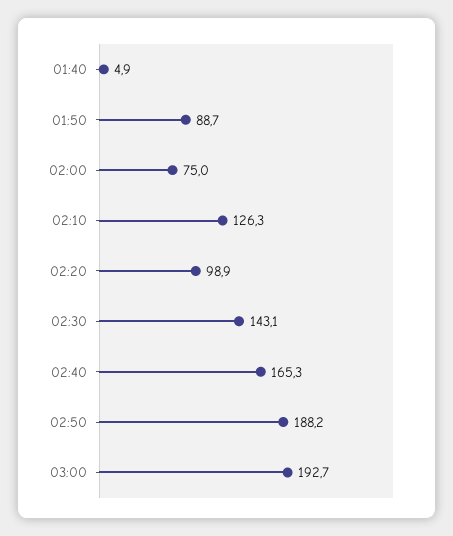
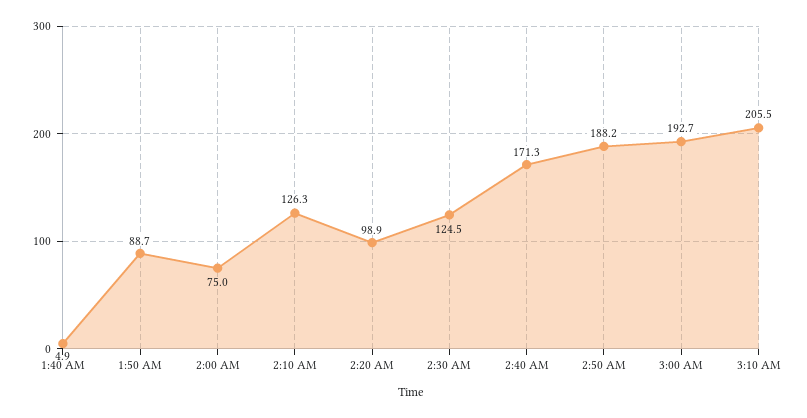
02:30: 143.1 -> 124.5
02:40: 165.3 -> 171.3
3:10 AM: none -> 205.5

